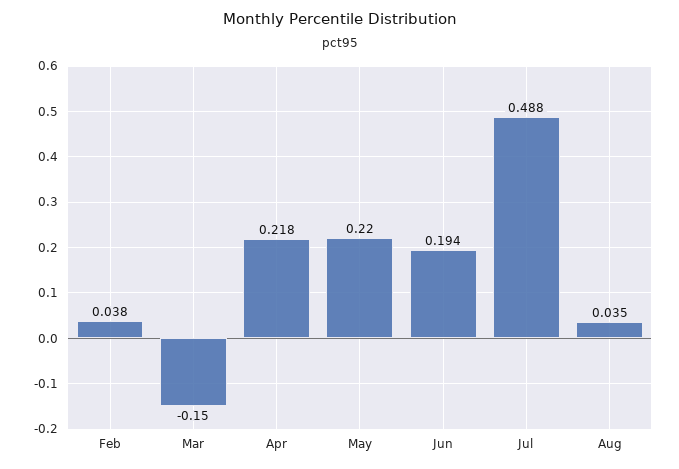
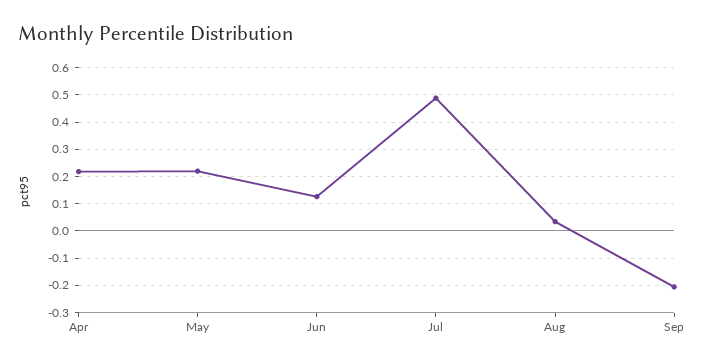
Feb: 0.038 -> none
Mar: -0.15 -> none
Jun: 0.194 -> 0.125
Sep: none -> -0.2

